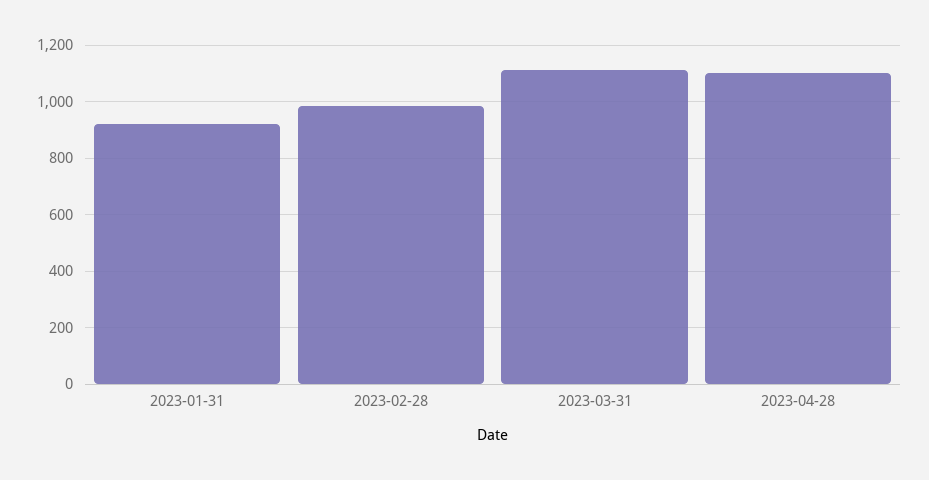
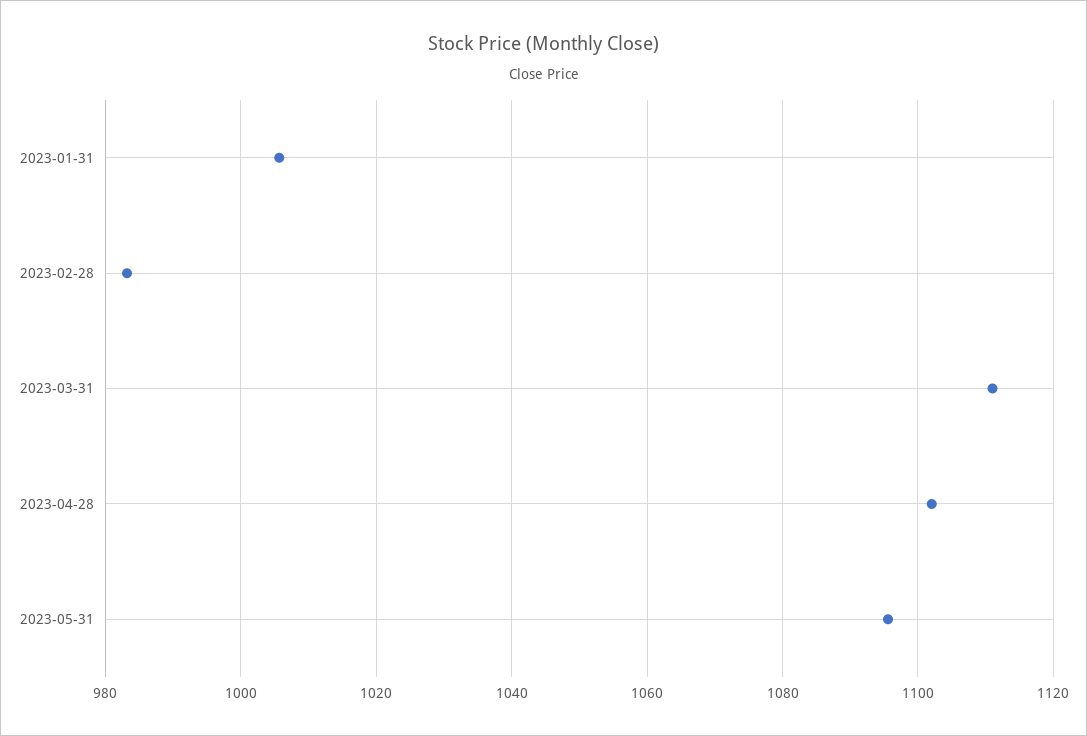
2023-01-31: 925 -> 1006
2023-05-31: none -> 1096

